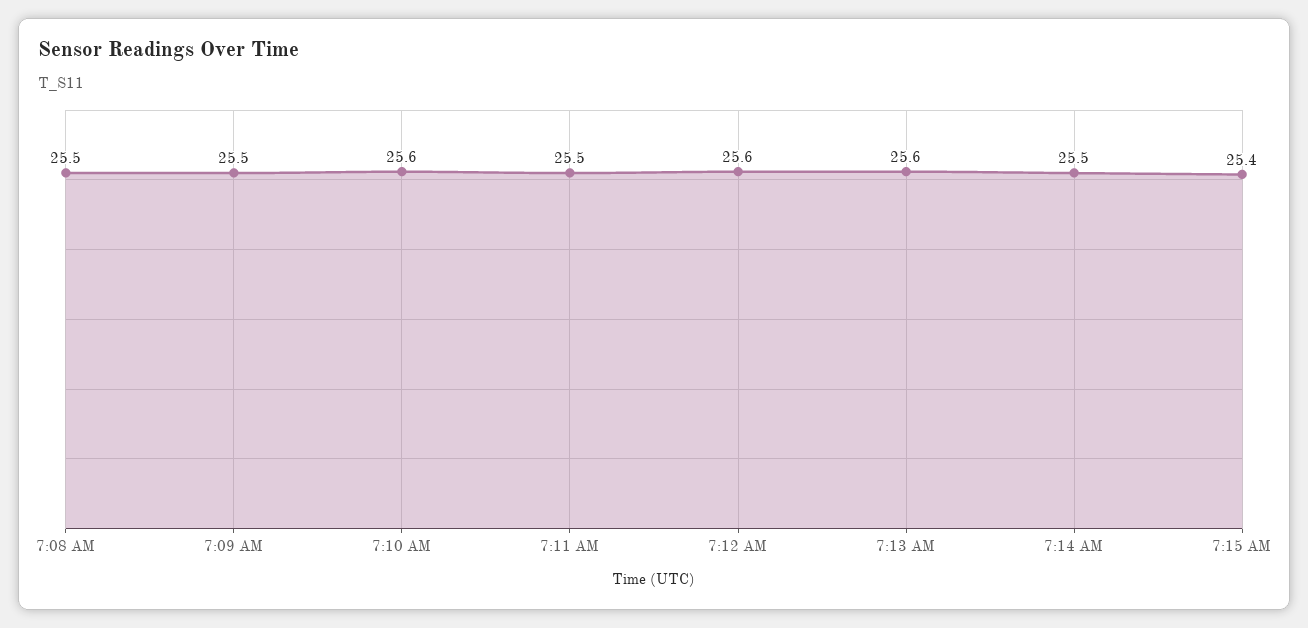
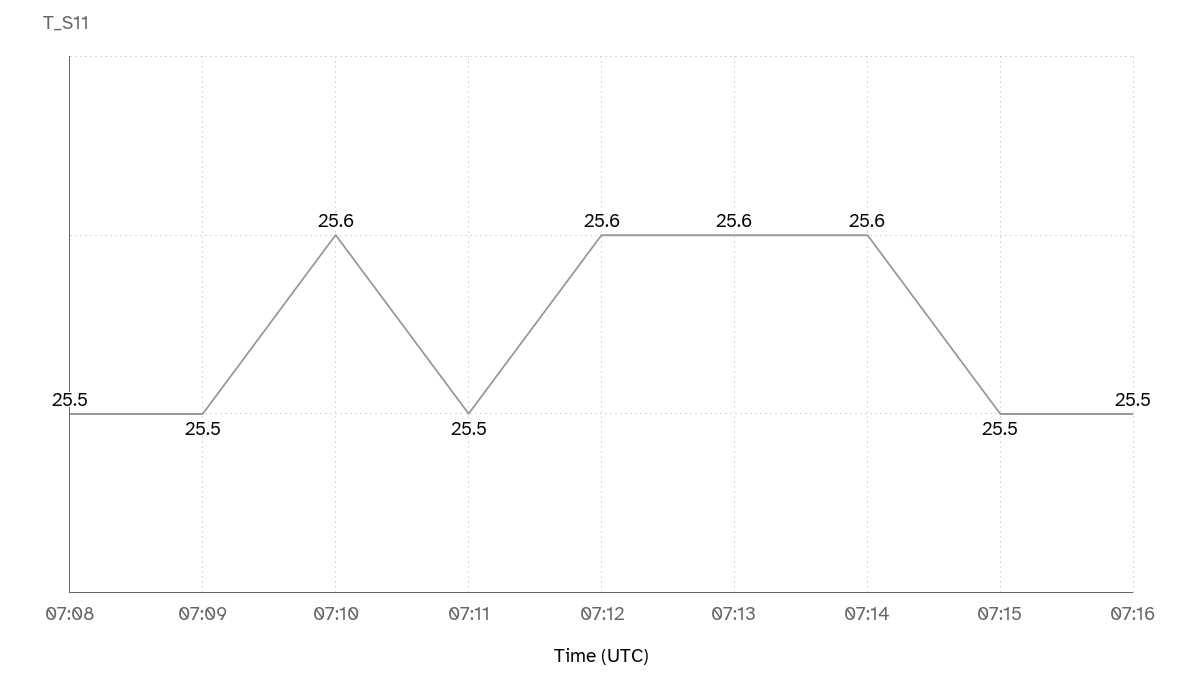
7:14 AM: 25.5 -> 25.6
7:15 AM: 25.4 -> 25.5
07:16: none -> 25.5

